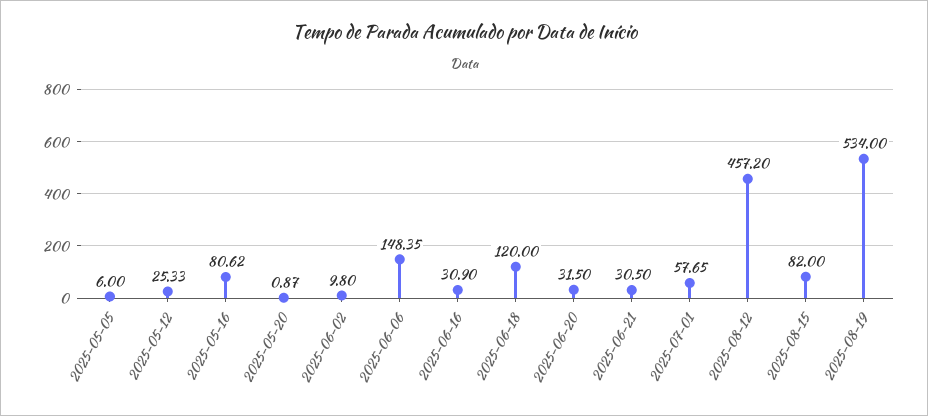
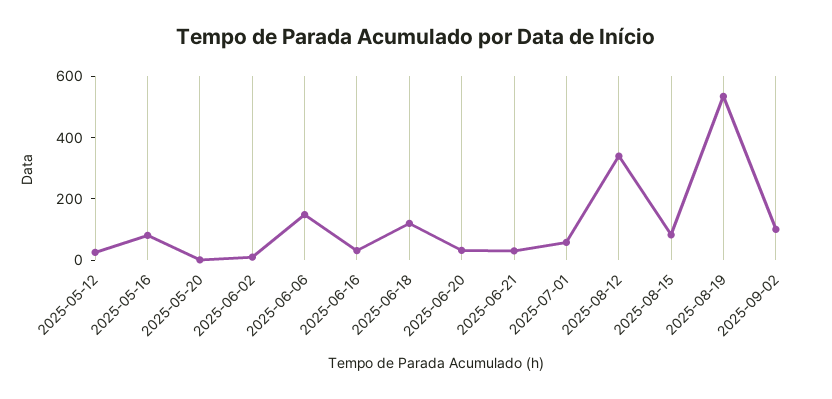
2025-05-05: 6 -> none
2025-08-12: 457.2 -> 350
2025-09-02: none -> 100

